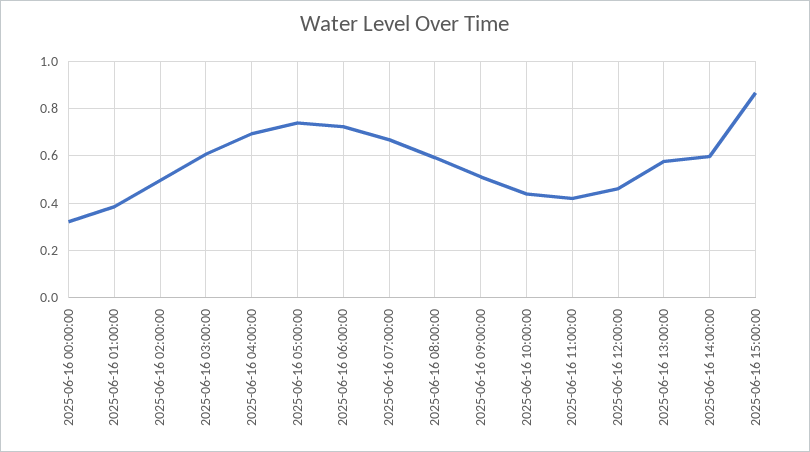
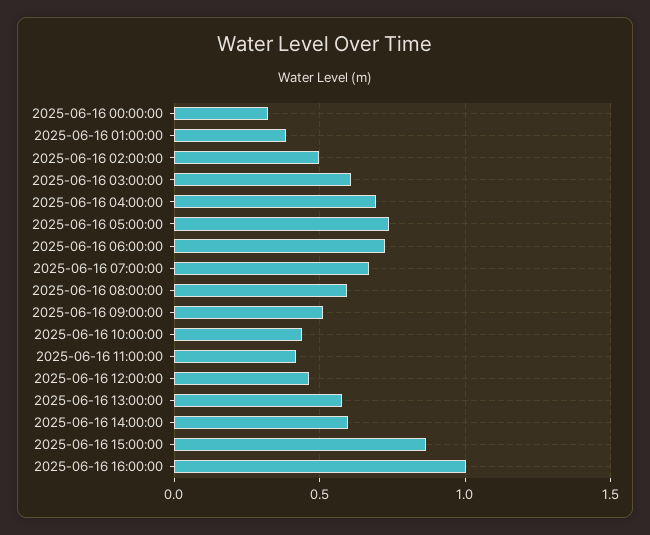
2025-06-16 16:00:00: none -> 1

